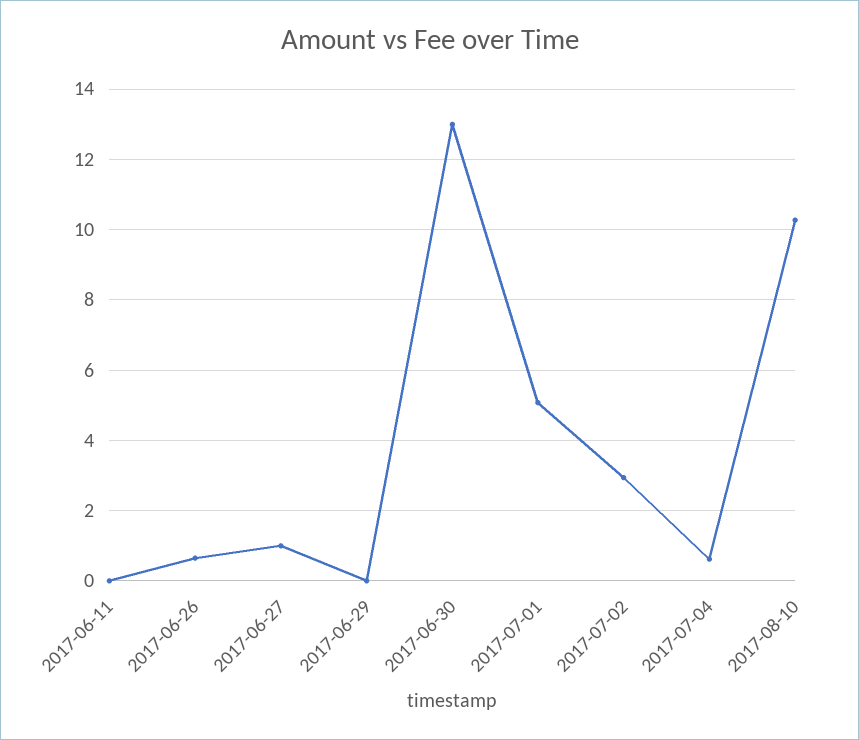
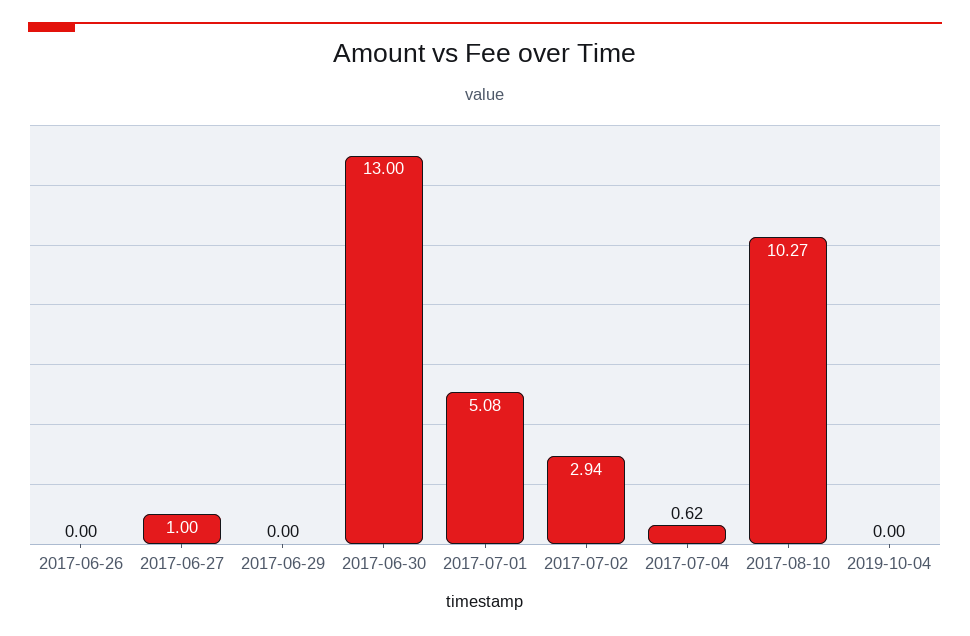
2017-06-11: 0 -> none
2017-06-26: 0.6 -> 0
2019-10-04: none -> 0

